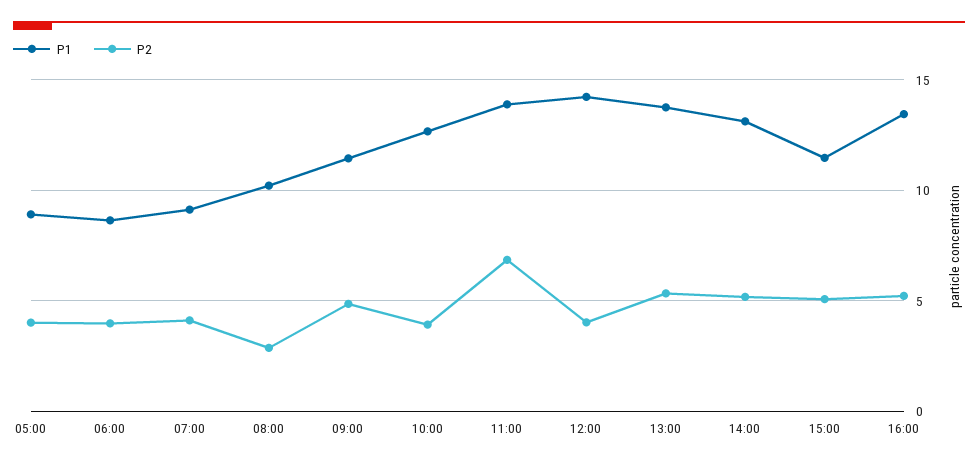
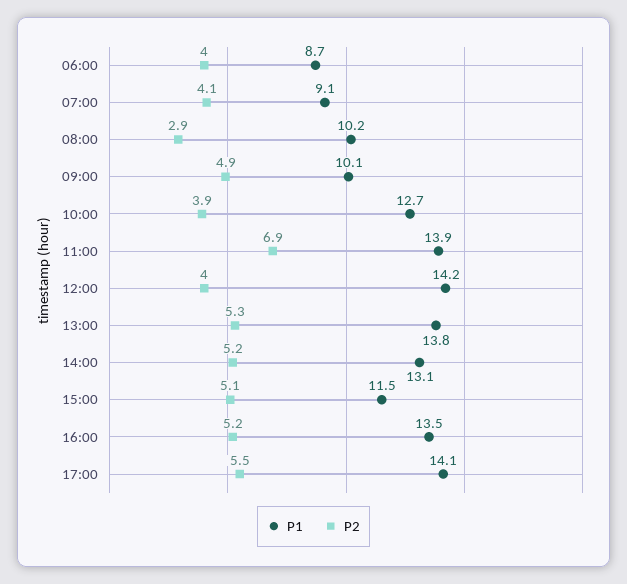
P1, 05:00: 9 -> none
P2, 05:00: 4 -> none
P1, 09:00: 11.5 -> 10.1
P1, 17:00: none -> 14.1
P2, 17:00: none -> 5.5

